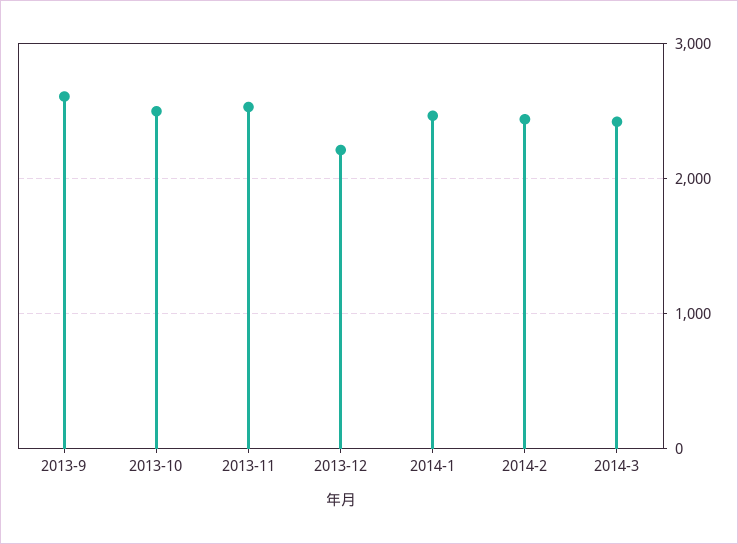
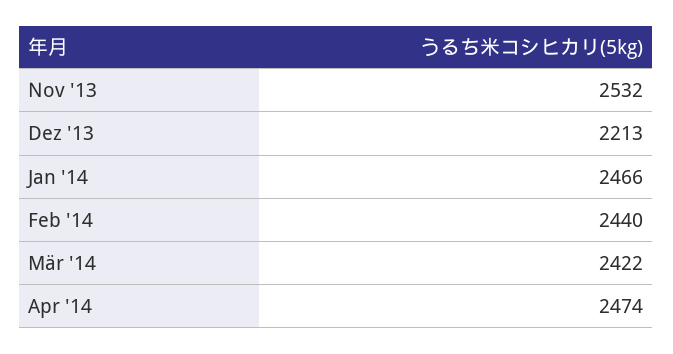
2013-9: 2600 -> none
2013-10: 2500 -> none
Apr '14: none -> 2474

